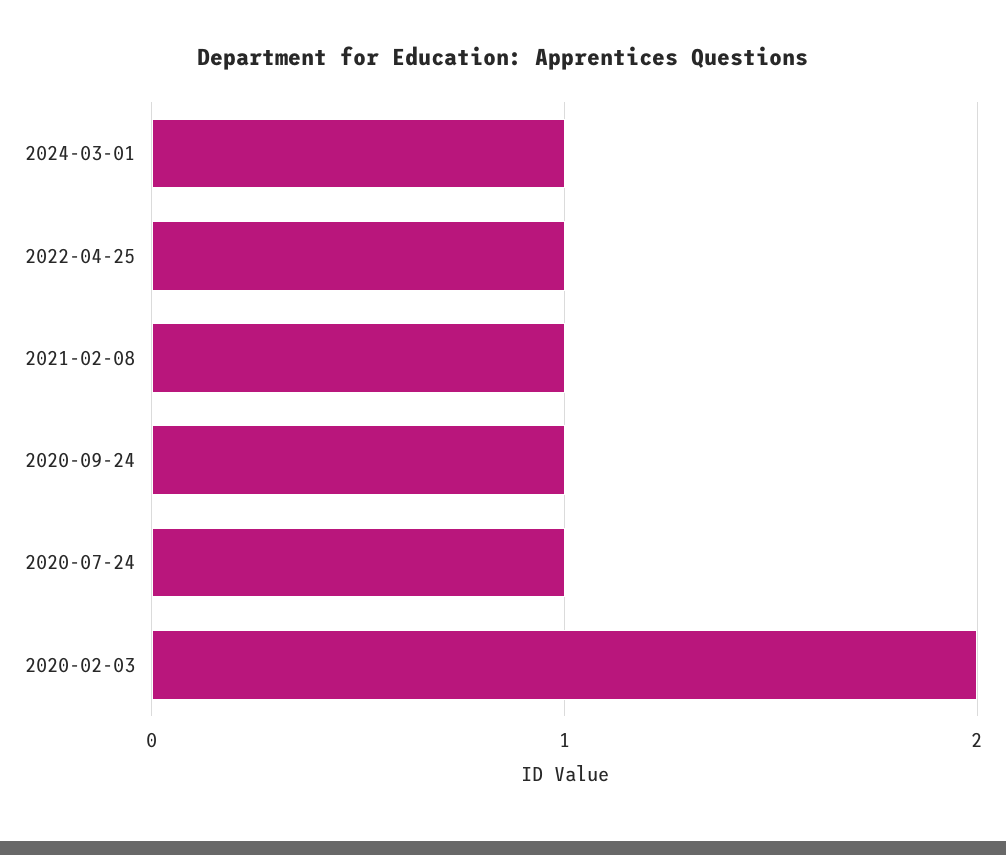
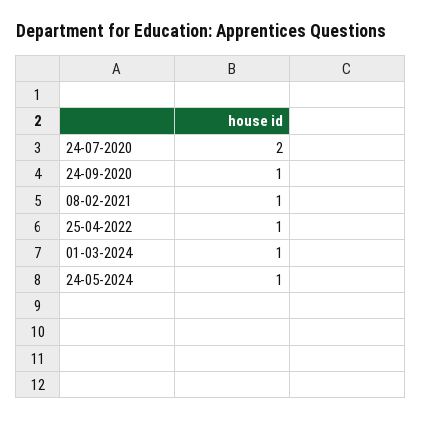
2020-07-24: 1 -> 2
2020-02-03: 2 -> none
24-05-2024: none -> 1

